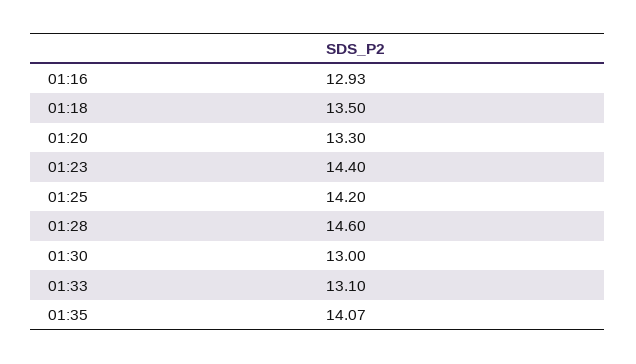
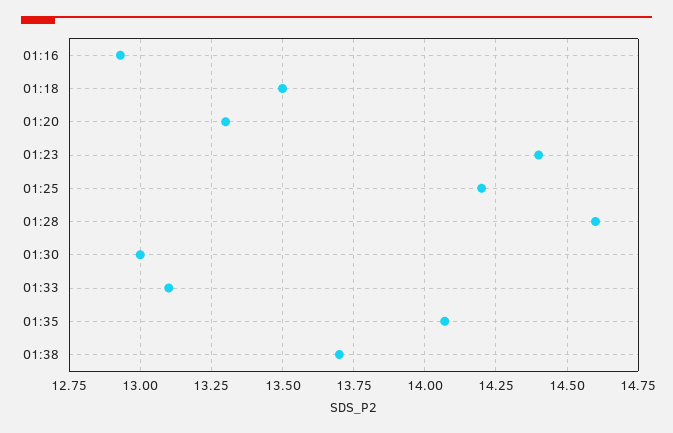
01:38: none -> 13.7

